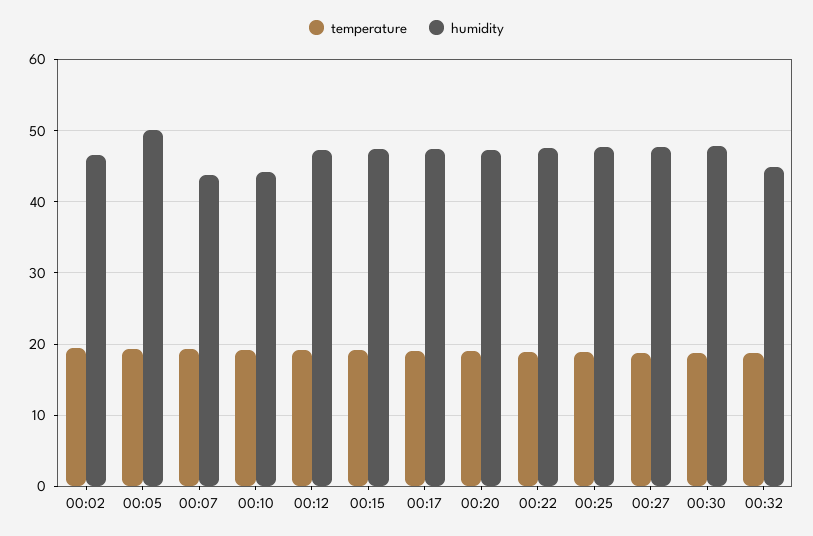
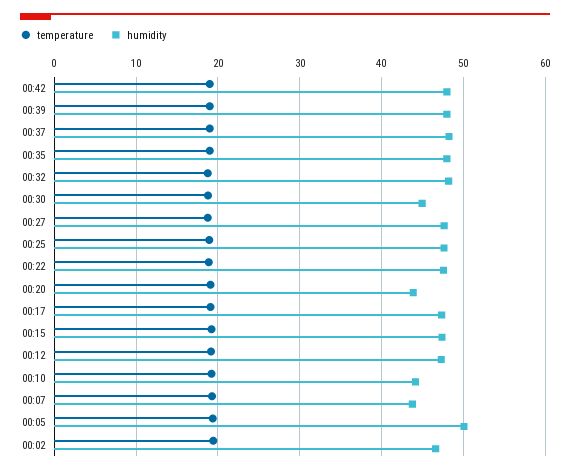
humidity, 00:20: 47 -> 44
humidity, 00:30: 48 -> 45
humidity, 00:32: 45 -> 48
temperature, 00:42: none -> 19
humidity, 00:42: none -> 48
temperature, 00:39: none -> 19
humidity, 00:39: none -> 48
temperature, 00:37: none -> 19
humidity, 00:37: none -> 48
temperature, 00:35: none -> 19
humidity, 00:35: none -> 48

